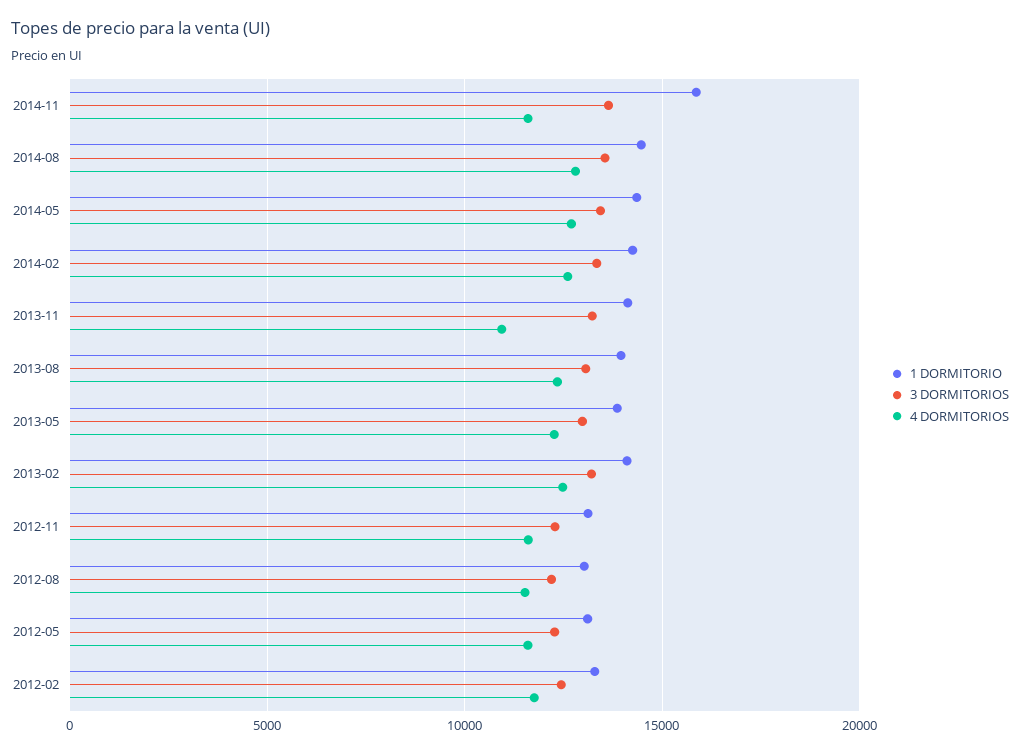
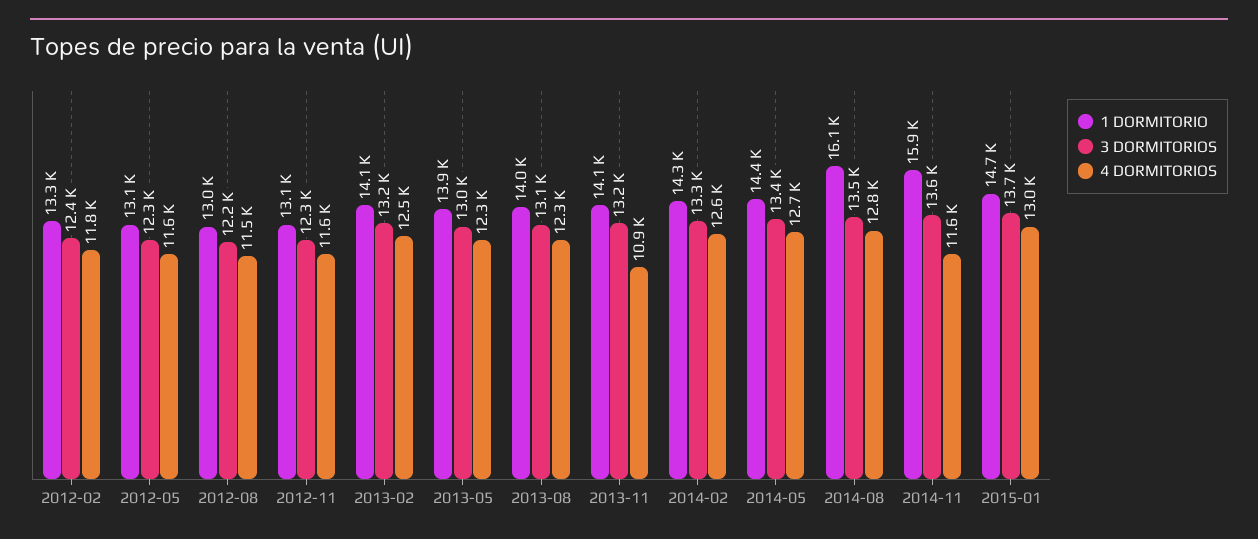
1 DORMITORIO, 2014-08: 14500 -> 16100
1 DORMITORIO, 2015-01: none -> 14700
3 DORMITORIOS, 2015-01: none -> 13700
4 DORMITORIOS, 2015-01: none -> 13000

